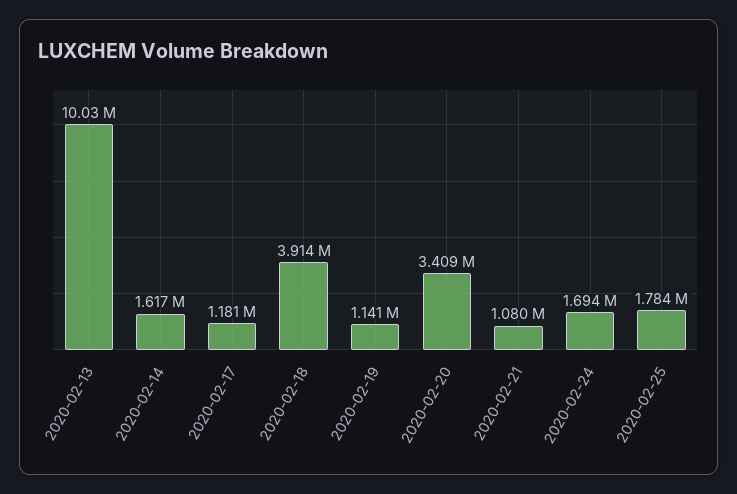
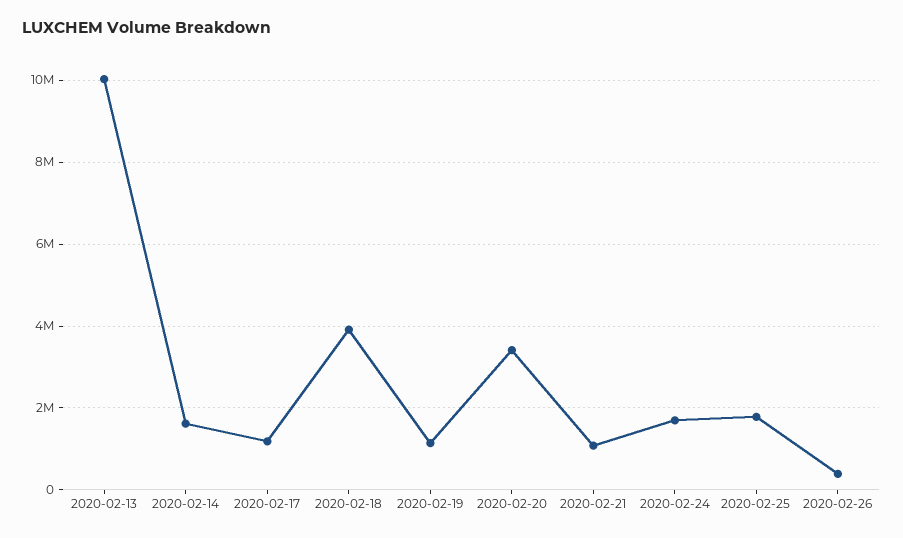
2020-02-26: none -> 400000

